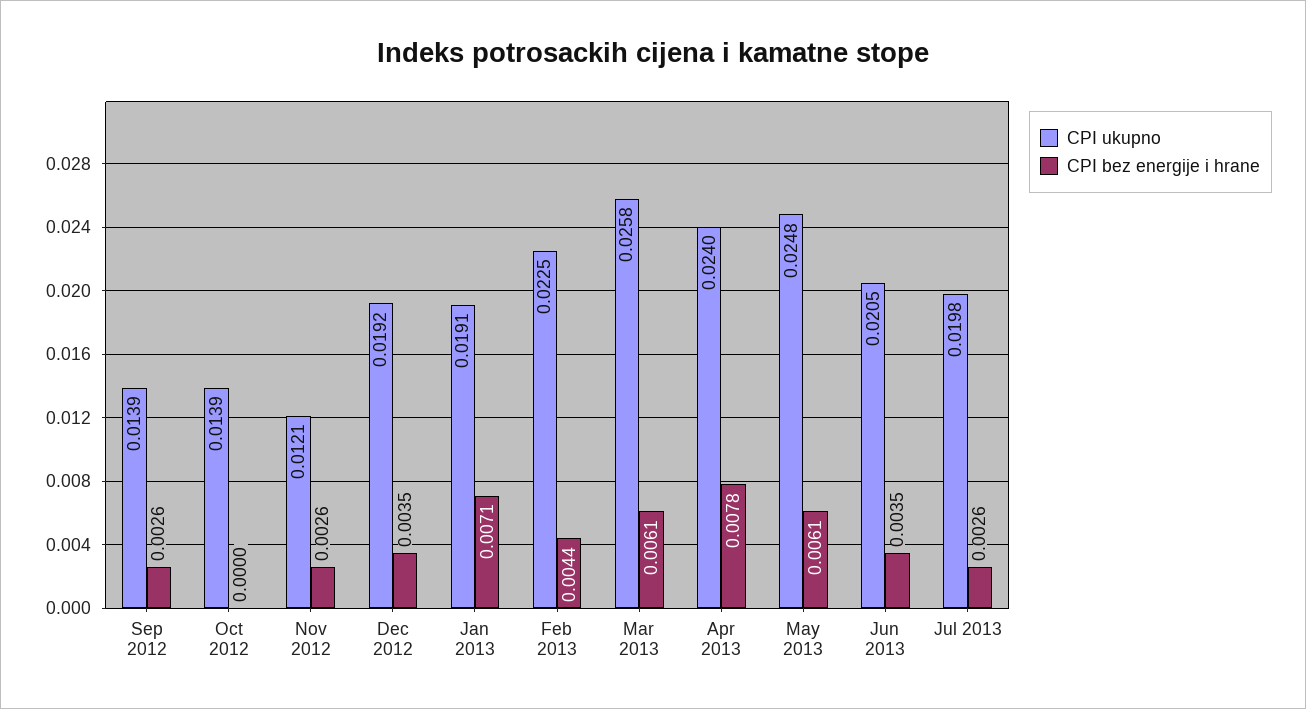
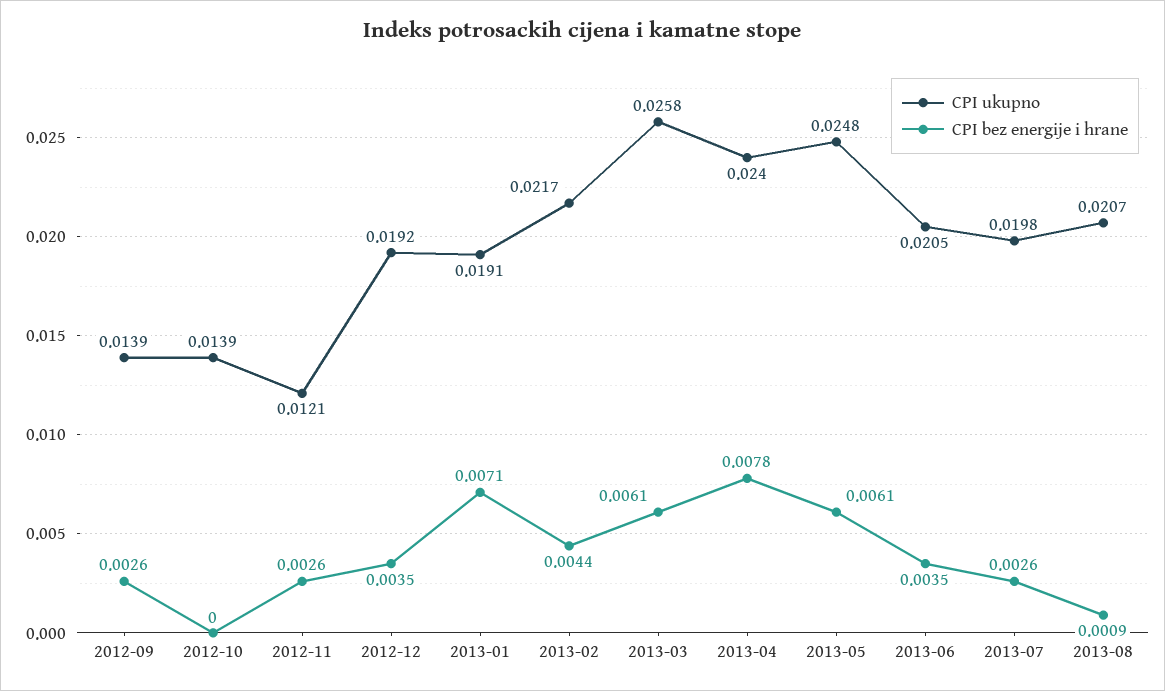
CPI ukupno, Feb 2013: 0.0225 -> 0.0217
CPI ukupno, 2013-08: none -> 0.0207
CPI bez energije i hrane, 2013-08: none -> 0.0009

